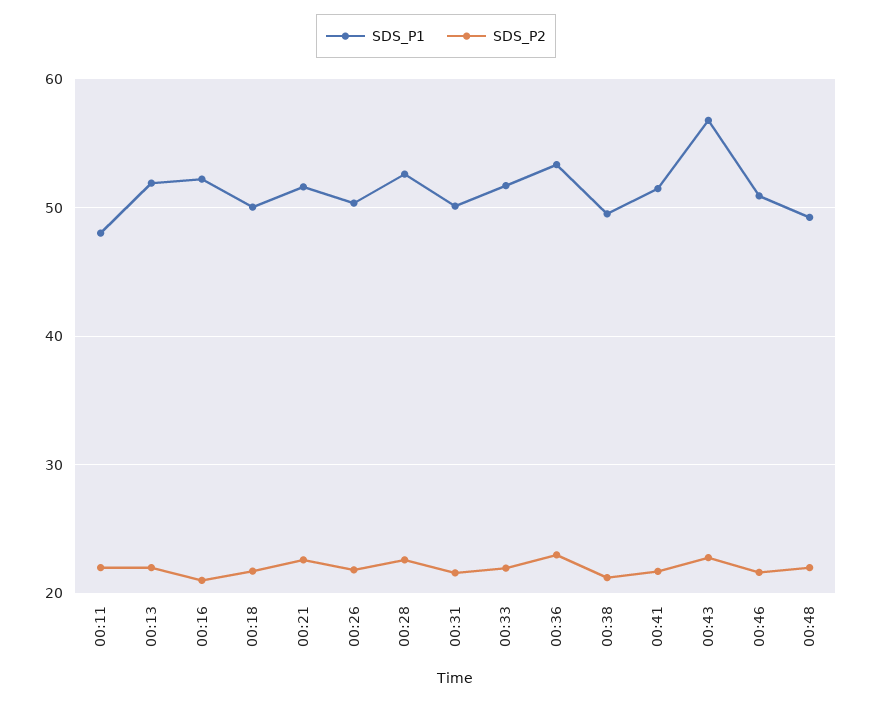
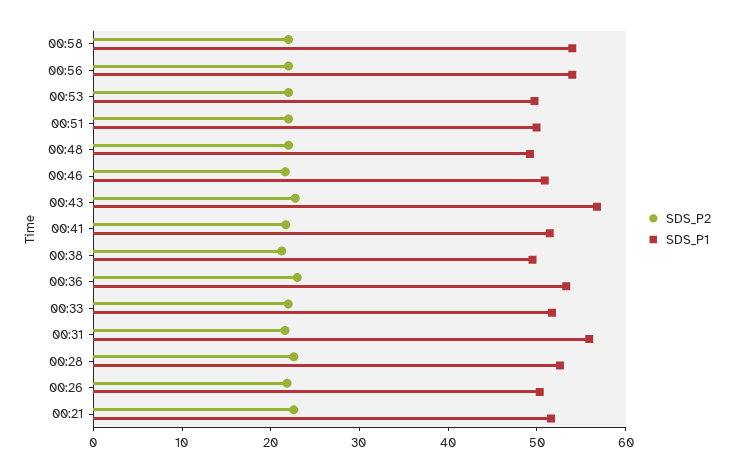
SDS_P1, 00:11: 48 -> none
SDS_P2, 00:11: 22 -> none
SDS_P1, 00:13: 52 -> none
SDS_P2, 00:13: 22 -> none
SDS_P1, 00:16: 52 -> none
SDS_P2, 00:16: 21 -> none
SDS_P1, 00:18: 50 -> none
SDS_P2, 00:18: 22 -> none
SDS_P1, 00:31: 50 -> 56
SDS_P2, 00:58: none -> 22
SDS_P1, 00:58: none -> 54
SDS_P2, 00:56: none -> 22
SDS_P1, 00:56: none -> 54
SDS_P2, 00:53: none -> 22
SDS_P1, 00:53: none -> 50
SDS_P2, 00:51: none -> 22
SDS_P1, 00:51: none -> 50

